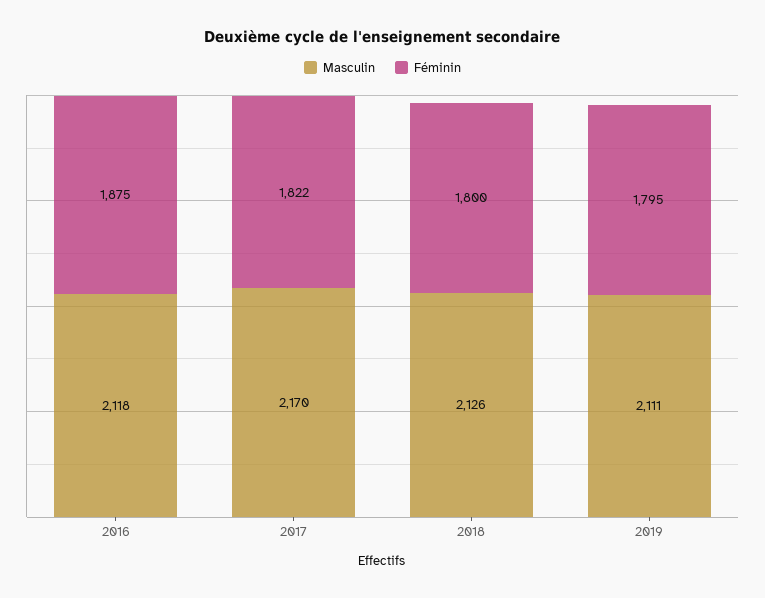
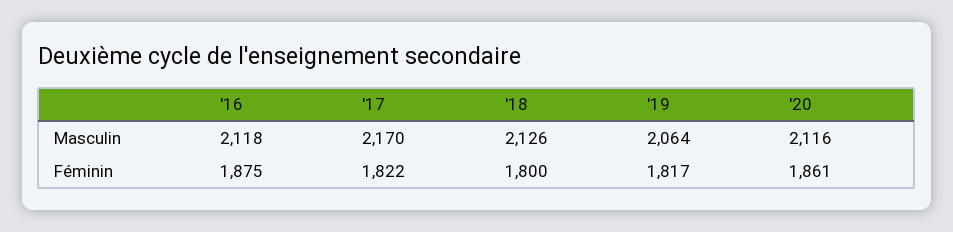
Masculin, 2019: 2111 -> 2064
Féminin, 2019: 1795 -> 1817
Masculin, '20: none -> 2116
Féminin, '20: none -> 1861

